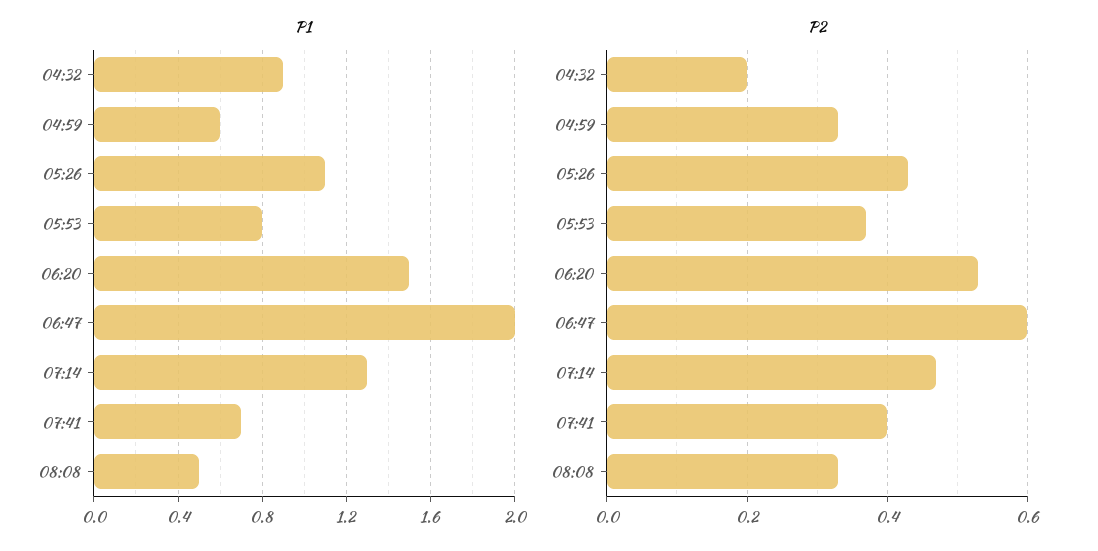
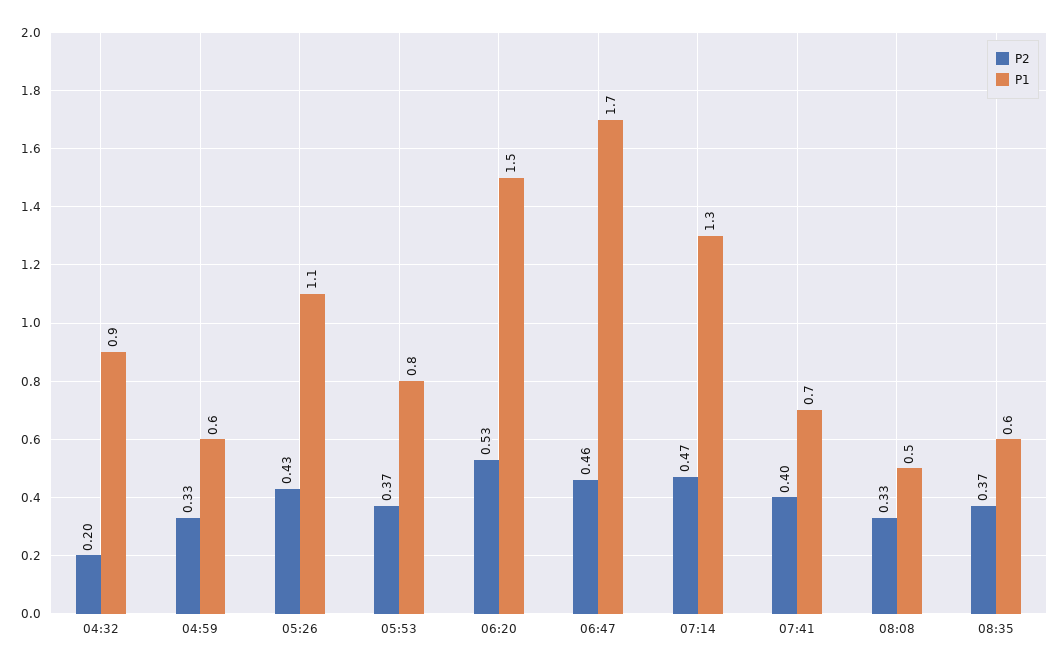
P1, 06:47: 2 -> 1.7
P2, 06:47: 0.6 -> 0.46
P2, 08:35: none -> 0.37
P1, 08:35: none -> 0.6

